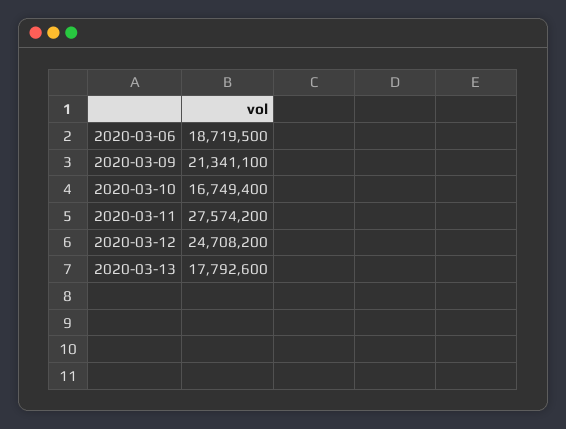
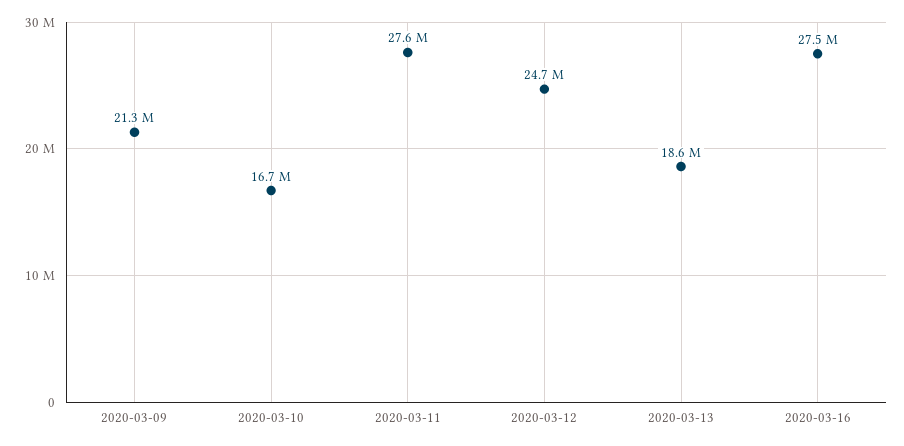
2020-03-06: 18719500 -> none
2020-03-13: 17792600 -> 18600000
2020-03-16: none -> 27500000

